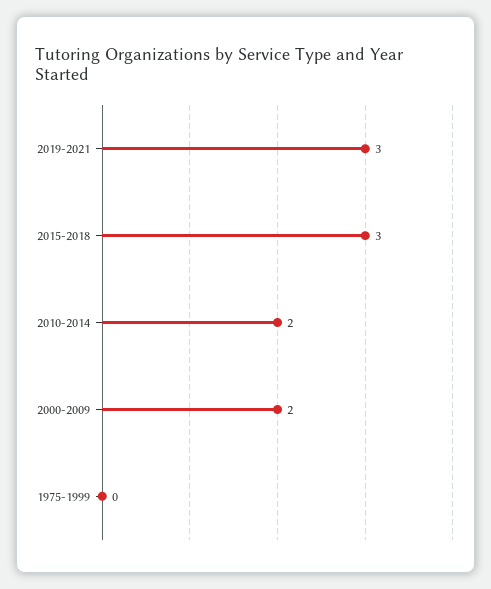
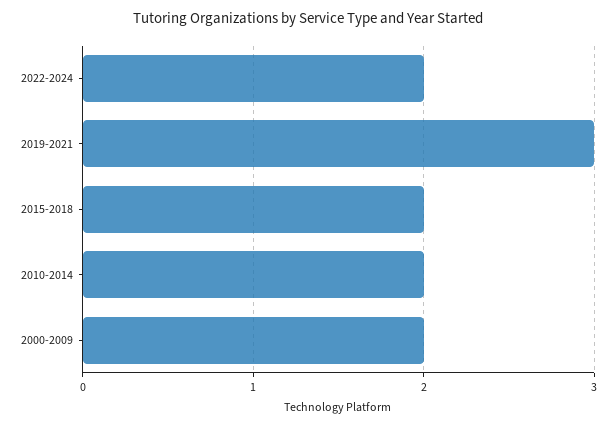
2015-2018: 3 -> 2
1975-1999: 0 -> none
2022-2024: none -> 2

